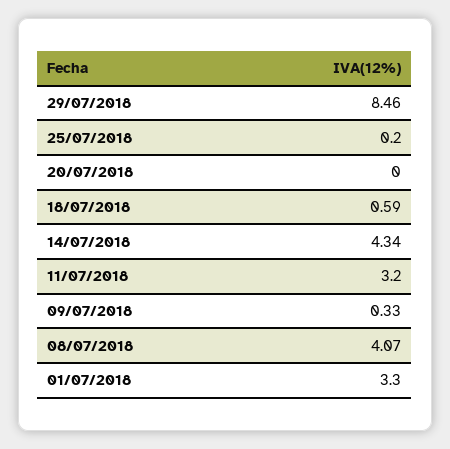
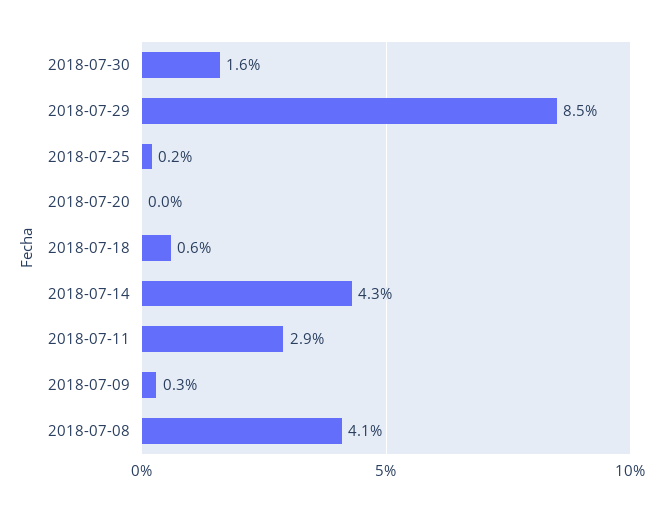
11/07/2018: 3.2 -> 2.9
01/07/2018: 3.3 -> none
2018-07-30: none -> 1.6

